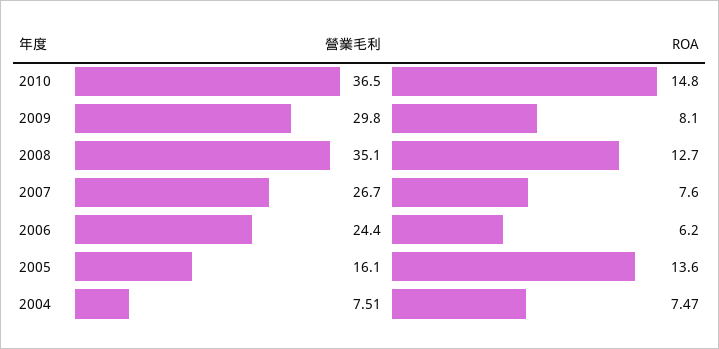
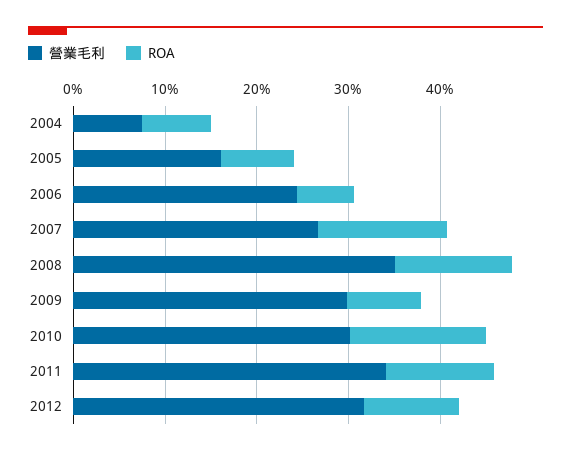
營業毛利, 2010: 36.5 -> 30
ROA, 2007: 7.6 -> 14
ROA, 2005: 13.6 -> 8
營業毛利, 2011: none -> 34
ROA, 2011: none -> 12
營業毛利, 2012: none -> 32
ROA, 2012: none -> 10

